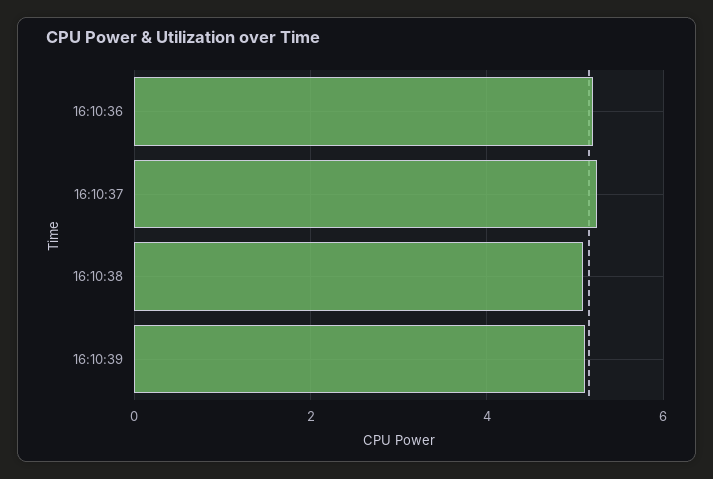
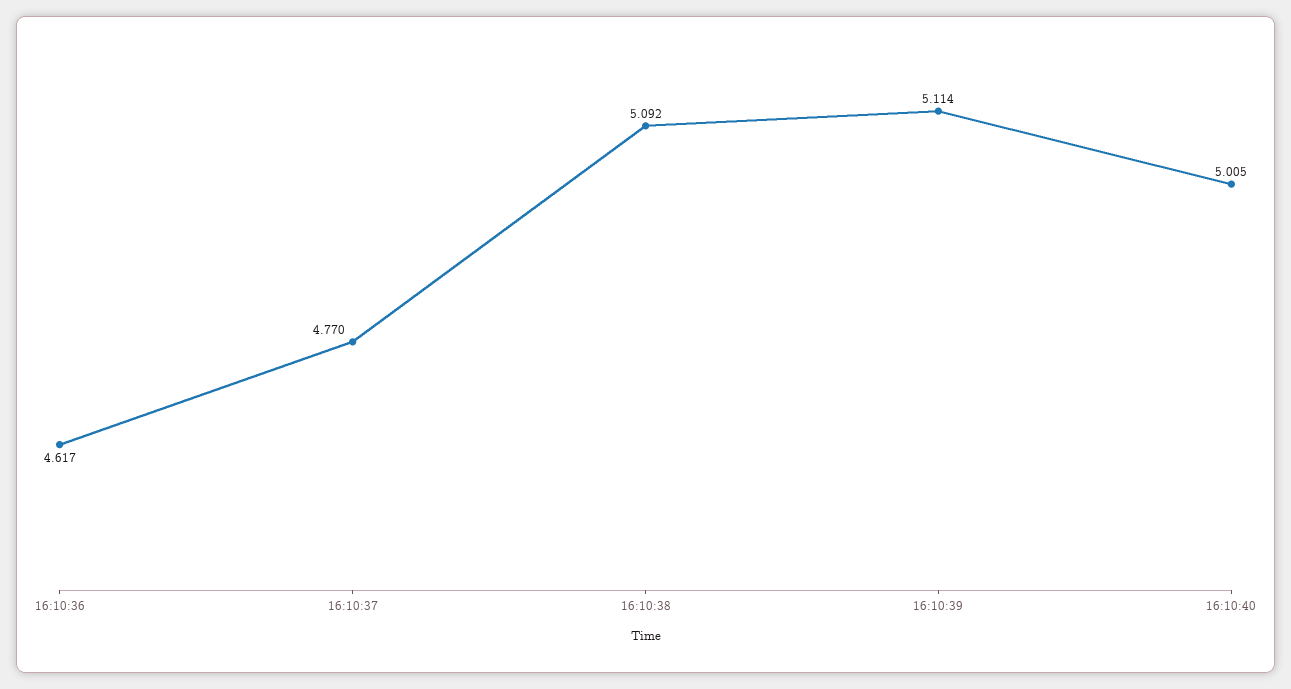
16:10:36: 5.2 -> 4.617
16:10:37: 5.2 -> 4.77
16:10:40: none -> 5.005

